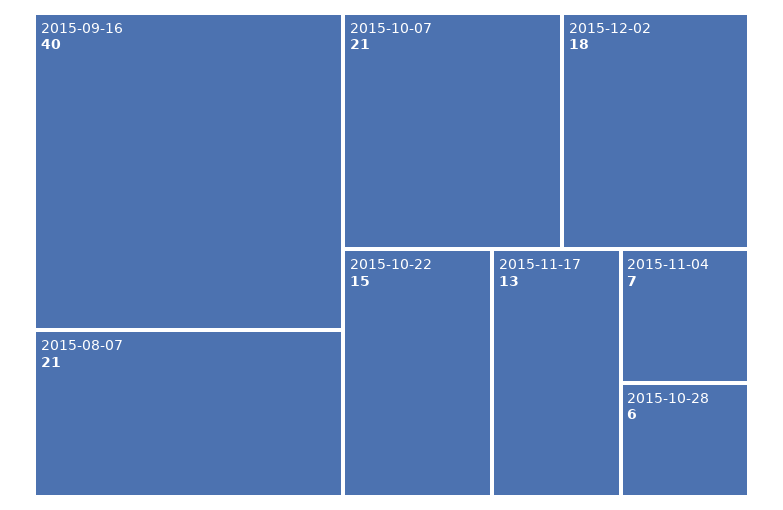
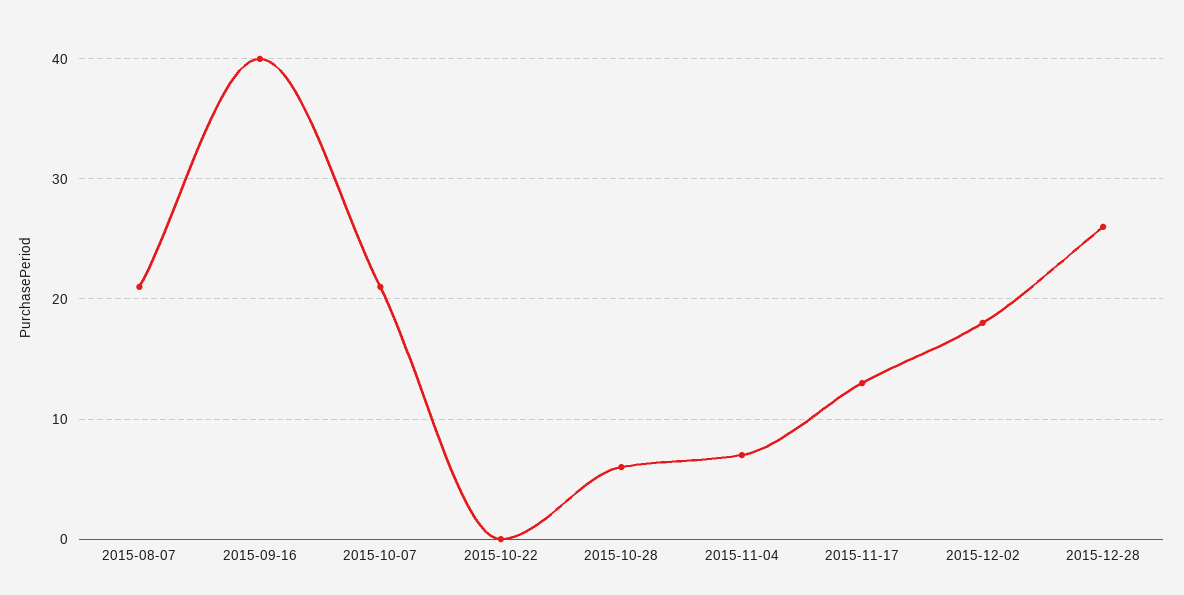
2015-10-22: 15 -> 0
2015-12-28: none -> 26

